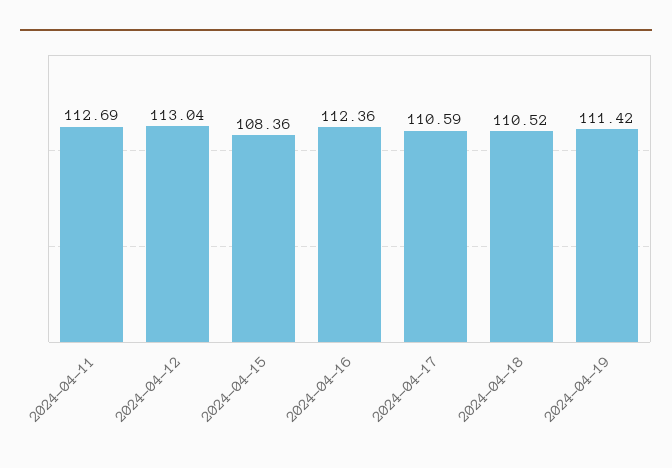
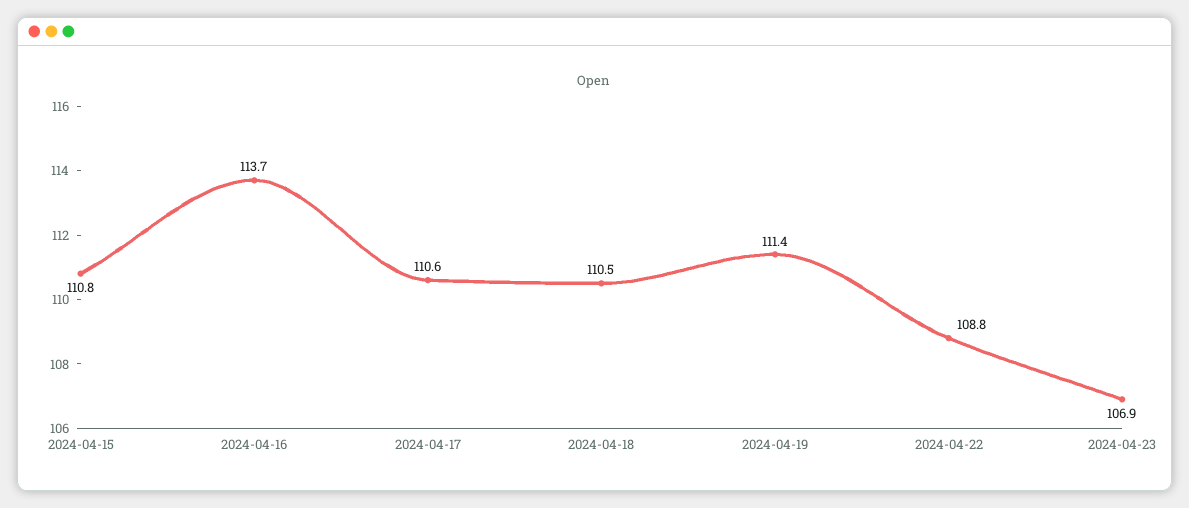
2024-04-11: 112.69 -> none
2024-04-12: 113.04 -> none
2024-04-15: 108.36 -> 110.8
2024-04-16: 112.36 -> 113.7
2024-04-22: none -> 108.8
2024-04-23: none -> 106.9

